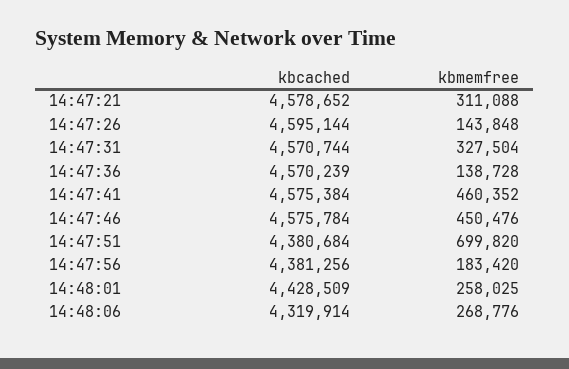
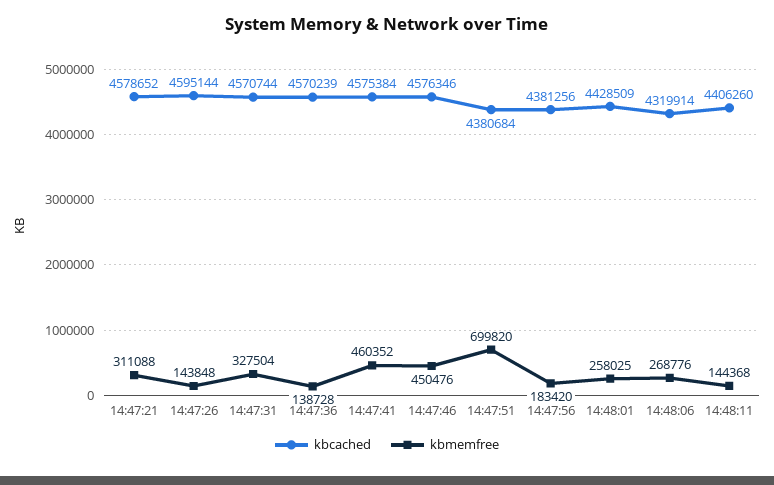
kbcached, 14:47:46: 4575784 -> 4576346
kbcached, 14:48:11: none -> 4406260
kbmemfree, 14:48:11: none -> 144368

